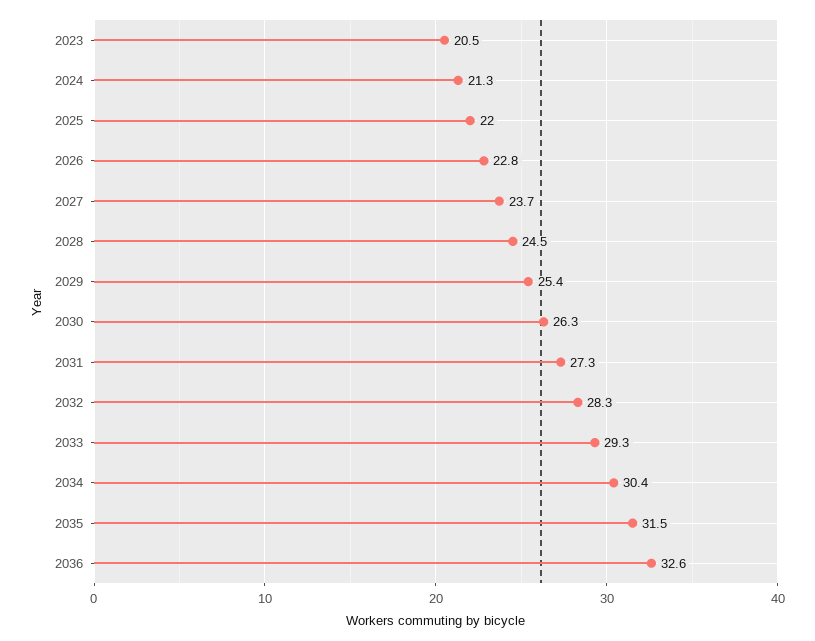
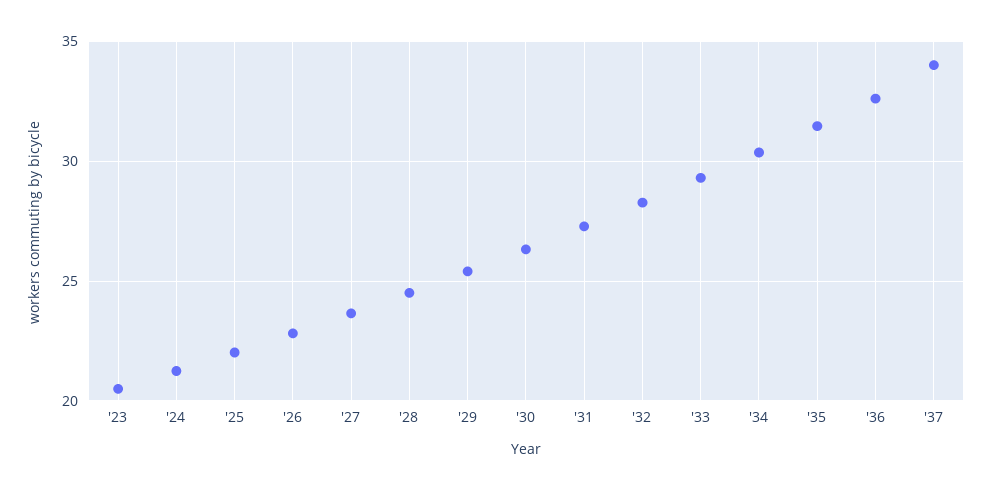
'37: none -> 34

